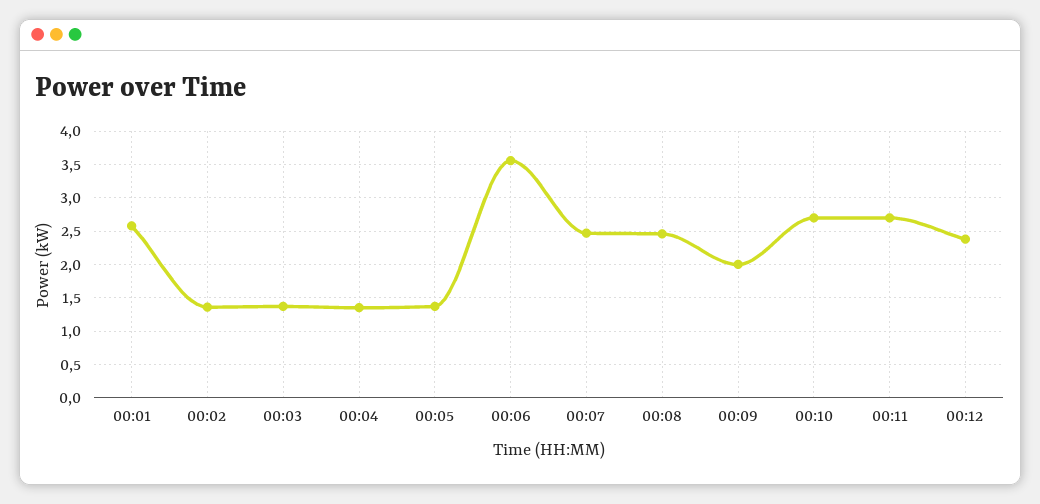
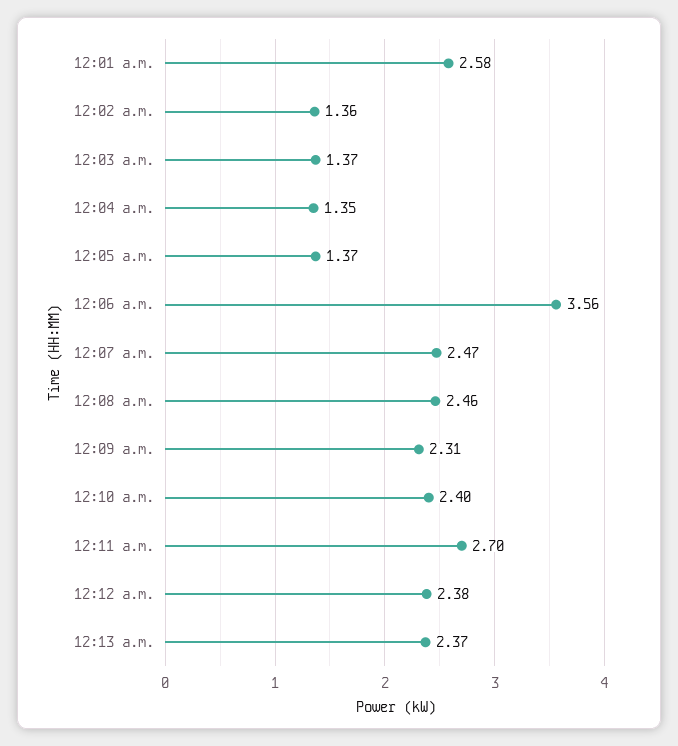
00:09: 2 -> 2.31
00:10: 2.7 -> 2.4
12:13 a.m.: none -> 2.37

